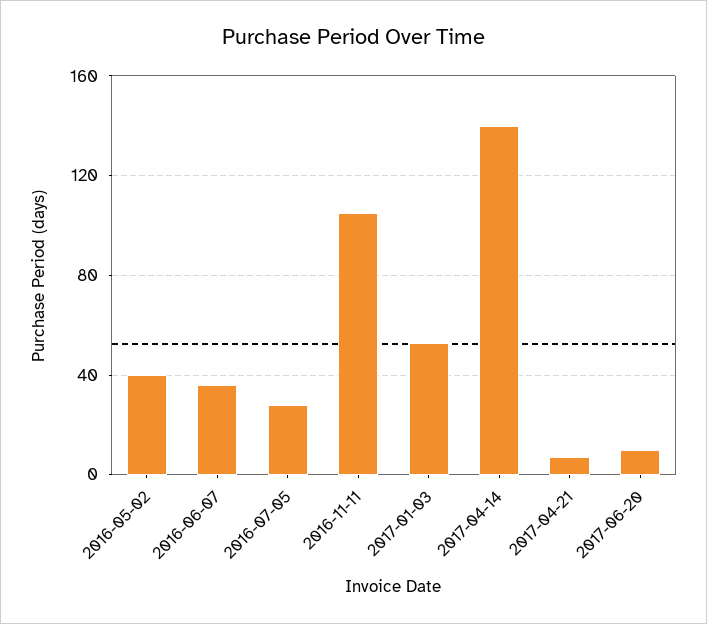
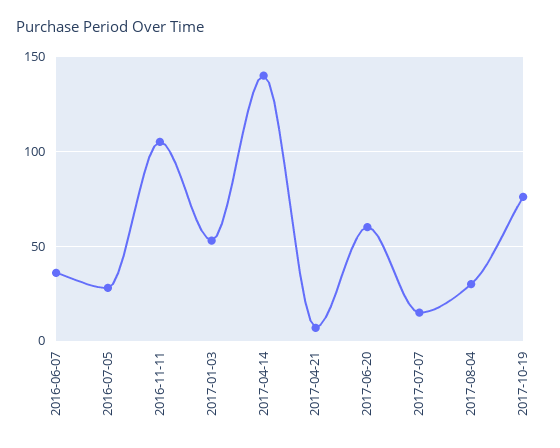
2016-05-02: 40 -> none
2017-06-20: 10 -> 60
2017-07-07: none -> 15
2017-08-04: none -> 30
2017-10-19: none -> 75

